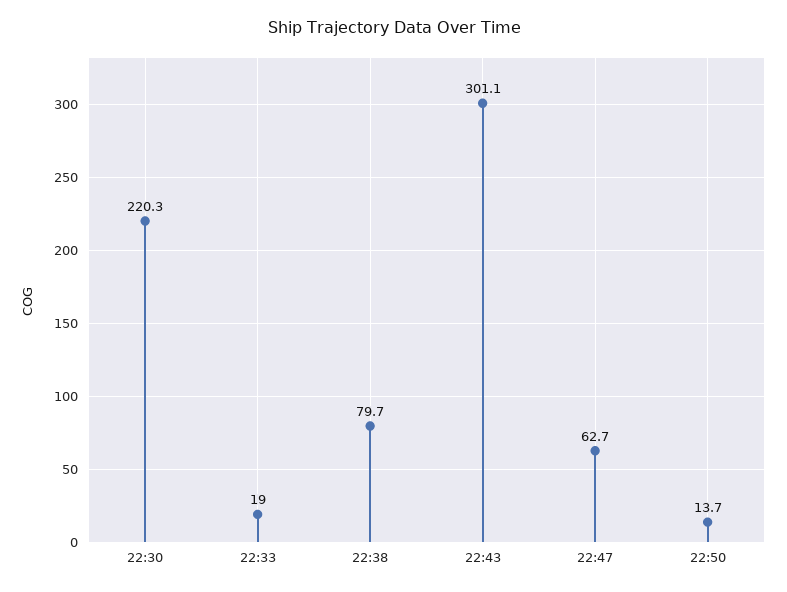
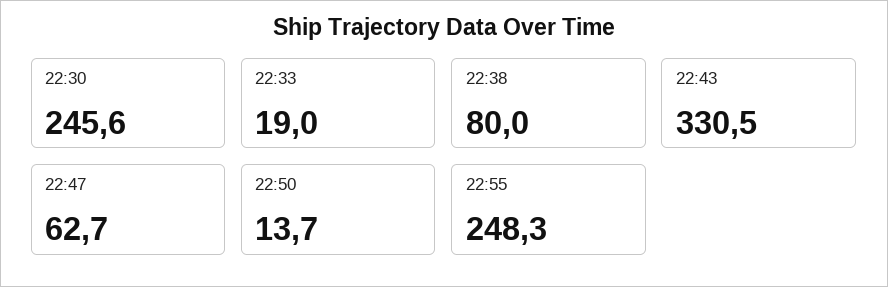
22:30: 220.3 -> 245.6
22:38: 79.7 -> 80
22:43: 301.1 -> 330.5
22:55: none -> 248.3

